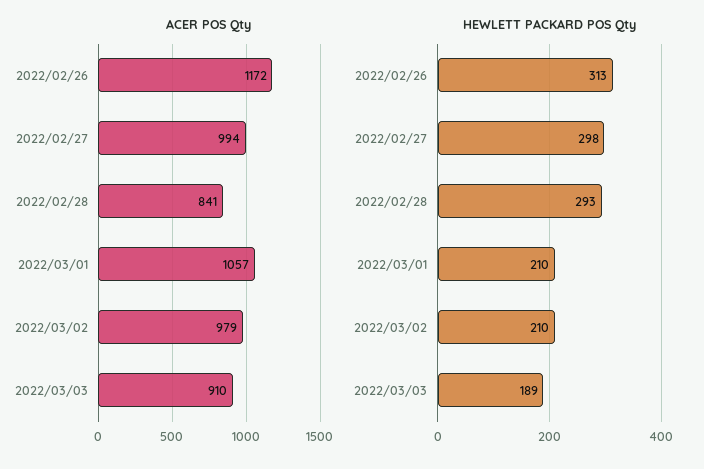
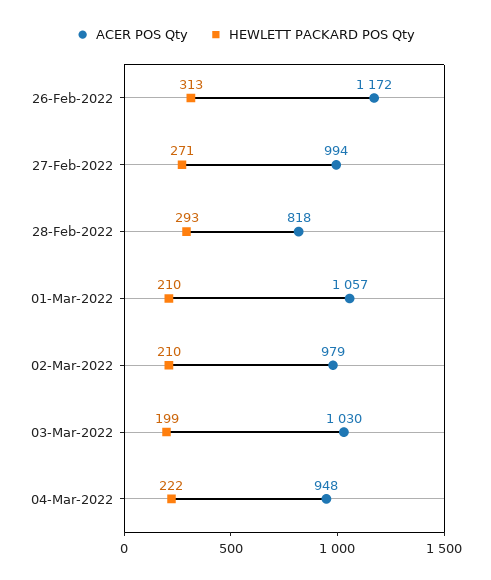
ACER POS Qty, 2022/02/28: 841 -> 818
ACER POS Qty, 2022/03/03: 910 -> 1030
HEWLETT PACKARD POS Qty, 2022/02/27: 298 -> 271
HEWLETT PACKARD POS Qty, 2022/03/03: 189 -> 199
ACER POS Qty, 04-Mar-2022: none -> 948
HEWLETT PACKARD POS Qty, 04-Mar-2022: none -> 222

